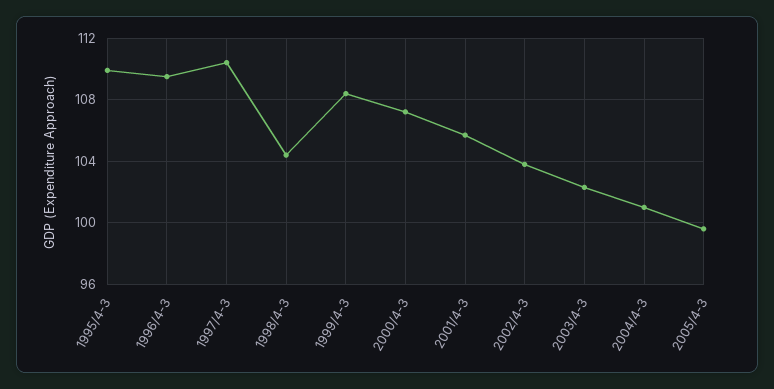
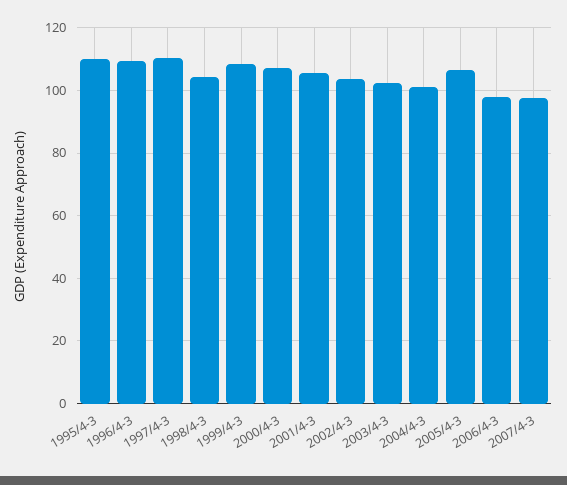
2005/4-3: 99.5 -> 106
2006/4-3: none -> 98
2007/4-3: none -> 98

